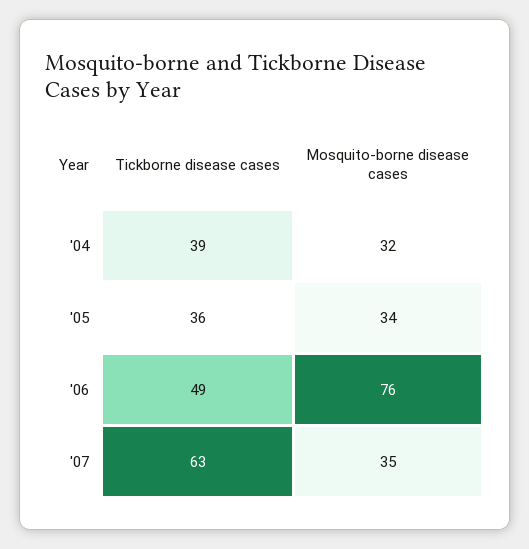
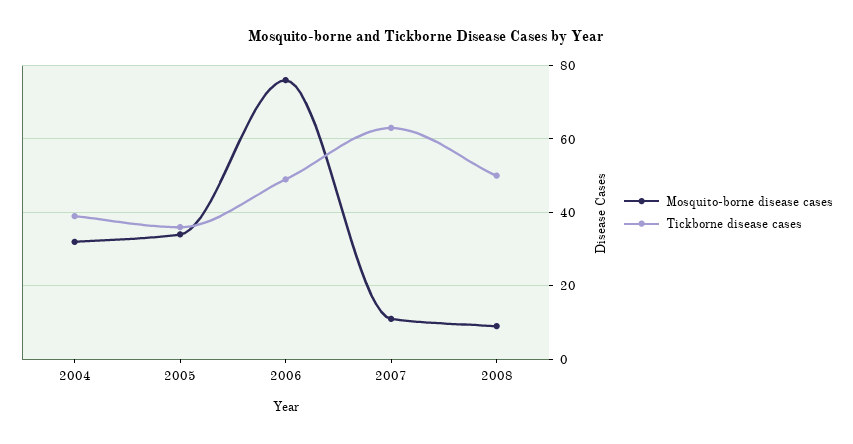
Mosquito-borne disease cases, '07: 35 -> 10
Mosquito-borne disease cases, 2008: none -> 10
Tickborne disease cases, 2008: none -> 50

